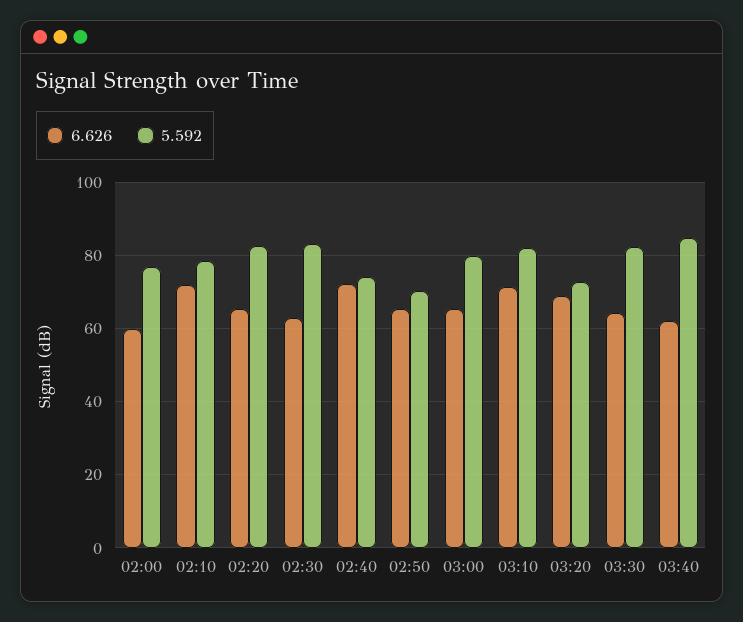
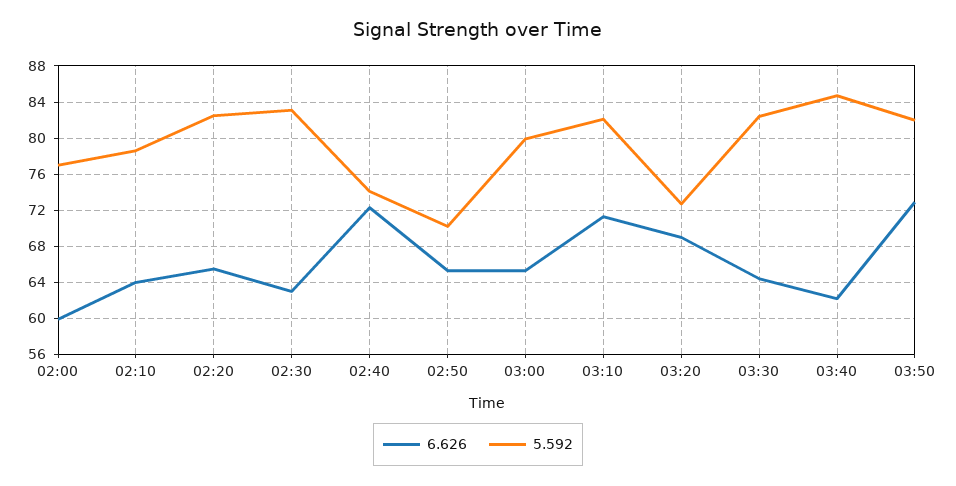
6.626, 02:10: 72 -> 64
6.626, 03:50: none -> 73
5.592, 03:50: none -> 82

